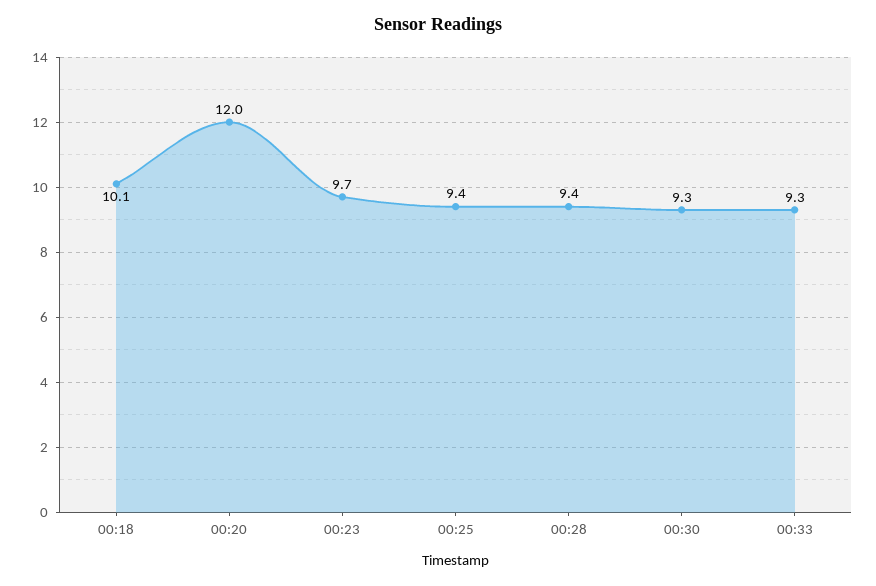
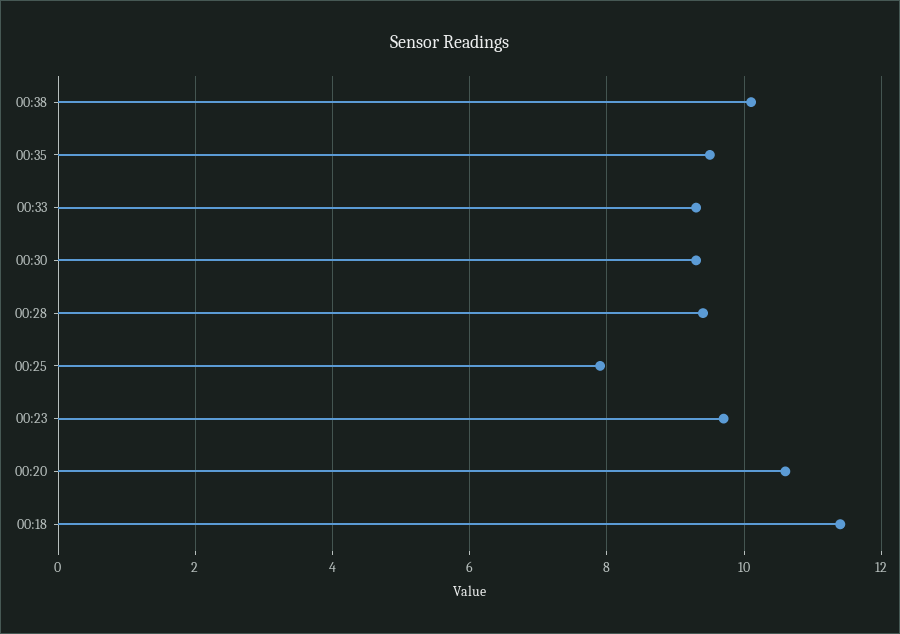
00:18: 10.1 -> 11.5
00:20: 12 -> 10.5
00:25: 9.4 -> 8
00:38: none -> 10
00:35: none -> 9.5

